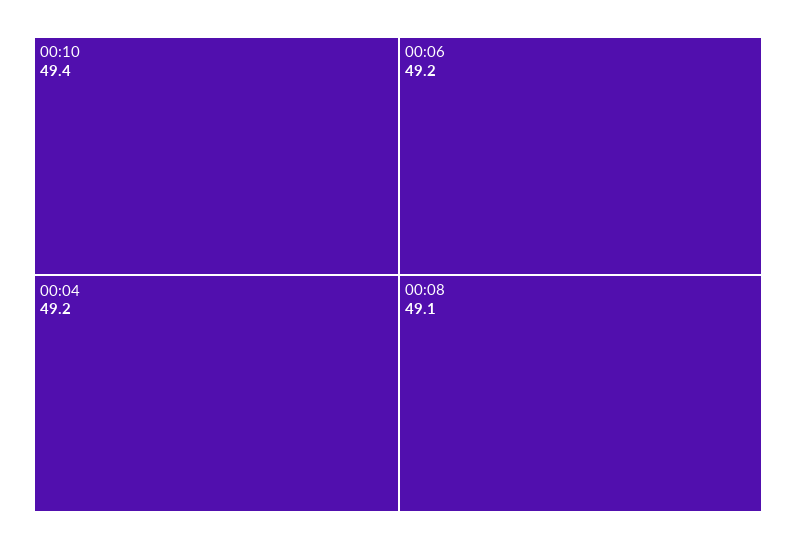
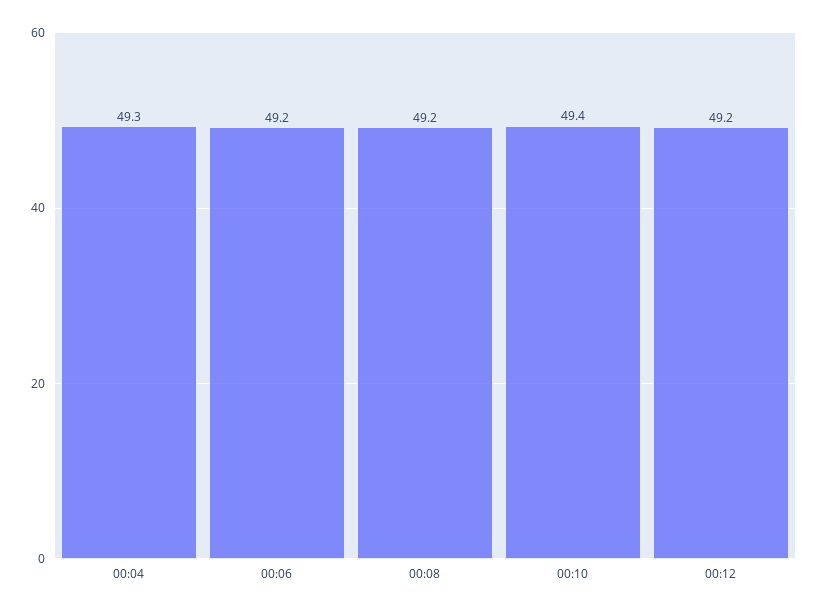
00:04: 49.2 -> 49.3
00:08: 49.1 -> 49.2
00:12: none -> 49.2

